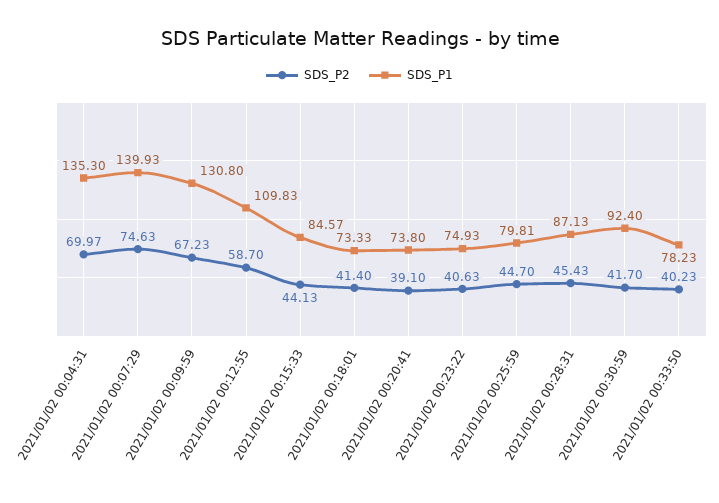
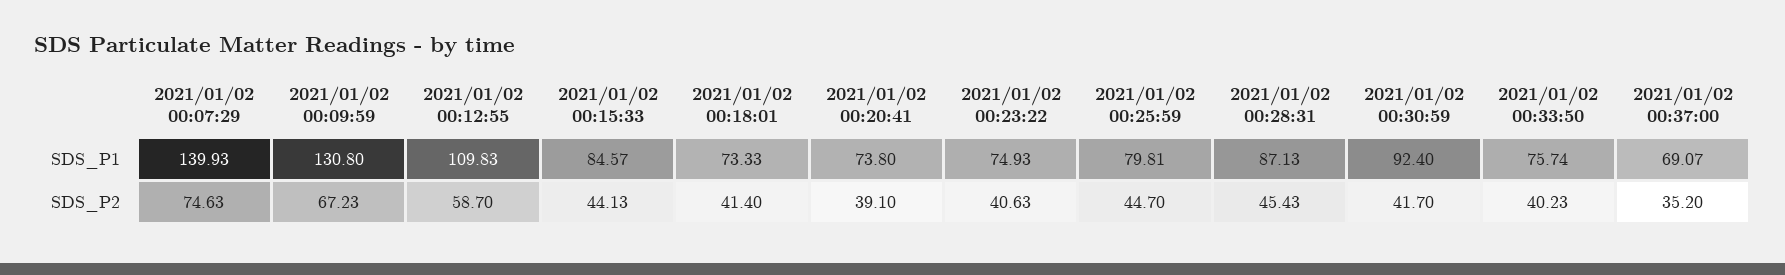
SDS_P2, 2021/01/02 00:04:31: 69.97 -> none
SDS_P1, 2021/01/02 00:04:31: 135.3 -> none
SDS_P1, 2021/01/02 00:33:50: 78.23 -> 75.74
SDS_P1, 2021/01/02 00:37:00: none -> 69.07
SDS_P2, 2021/01/02 00:37:00: none -> 35.2

